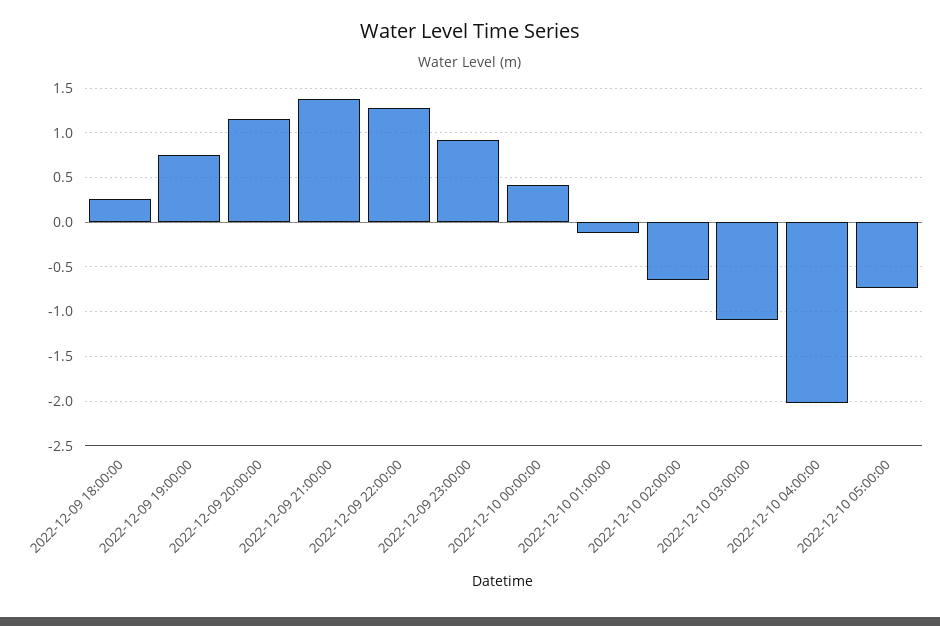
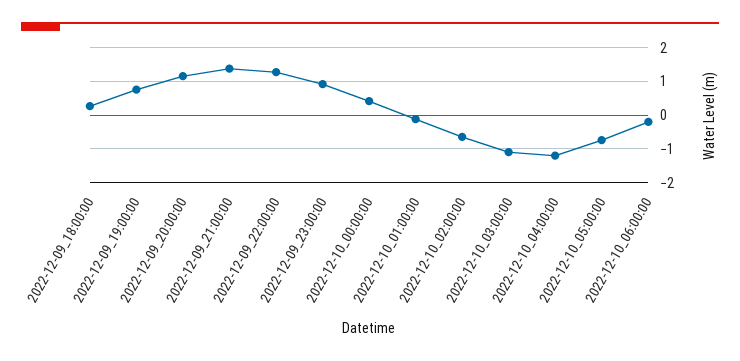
2022-12-10 04:00:00: -2 -> -1.2
2022-12-10_06:00:00: none -> -0.2

